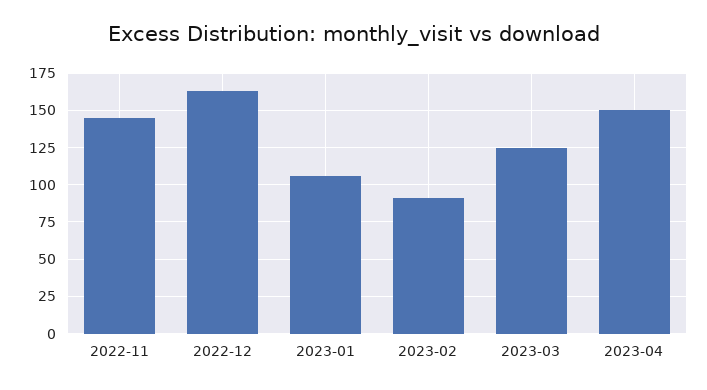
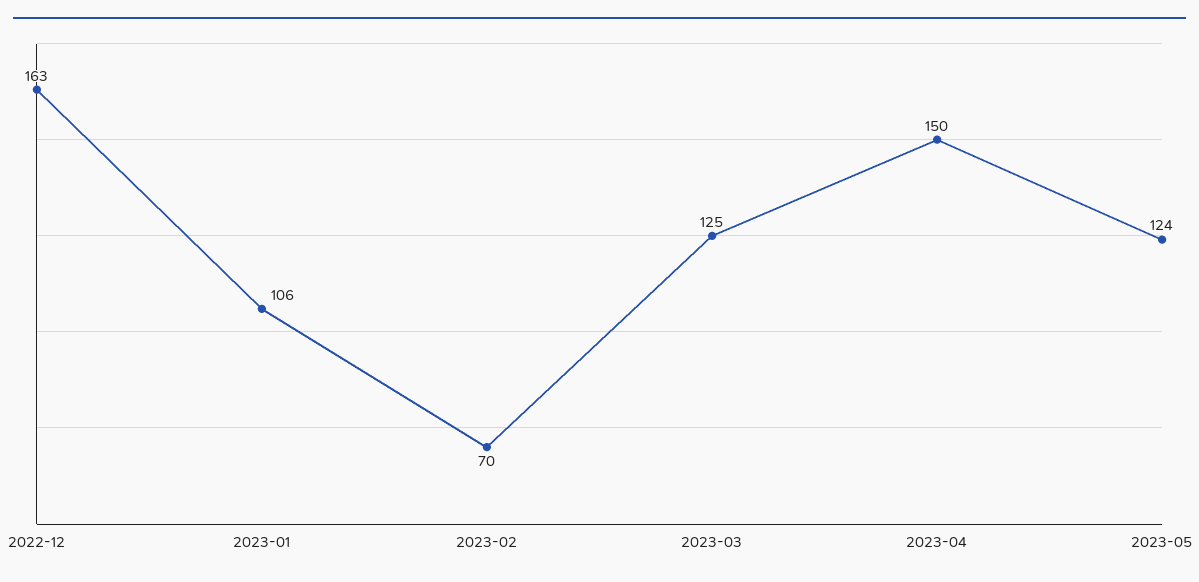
2022-11: 145 -> none
2023-02: 90 -> 70
2023-05: none -> 124

